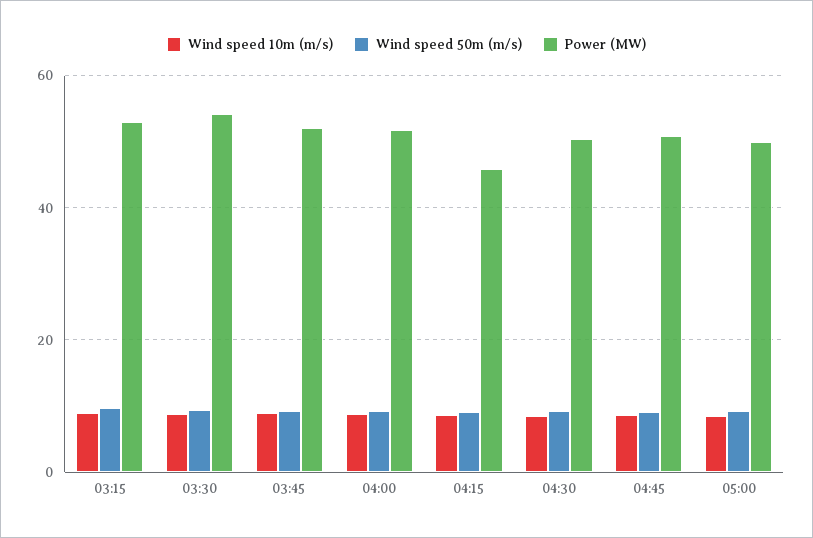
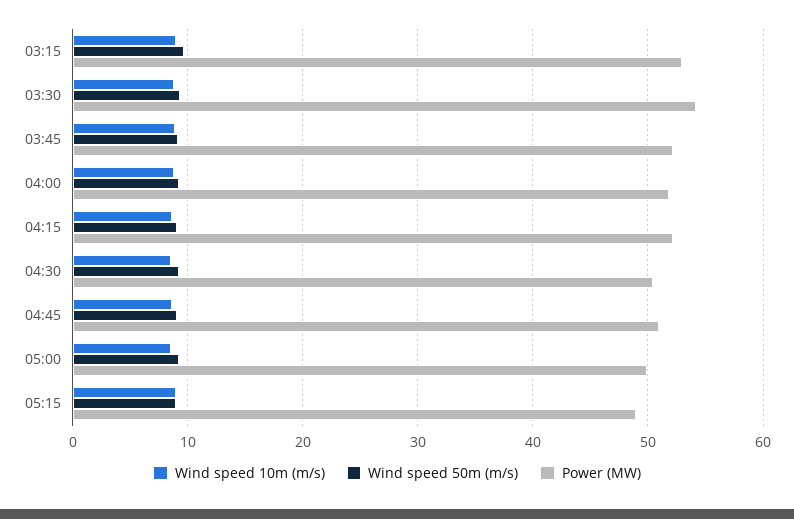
Power (MW), 04:15: 46 -> 52
Wind speed 10m (m/s), 05:15: none -> 9
Wind speed 50m (m/s), 05:15: none -> 9
Power (MW), 05:15: none -> 49

